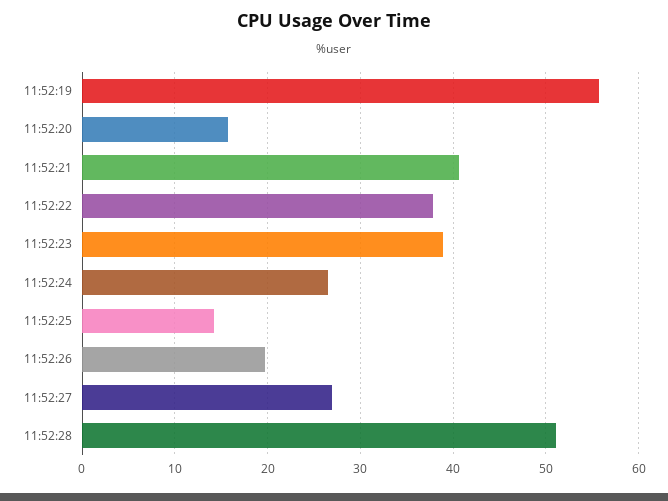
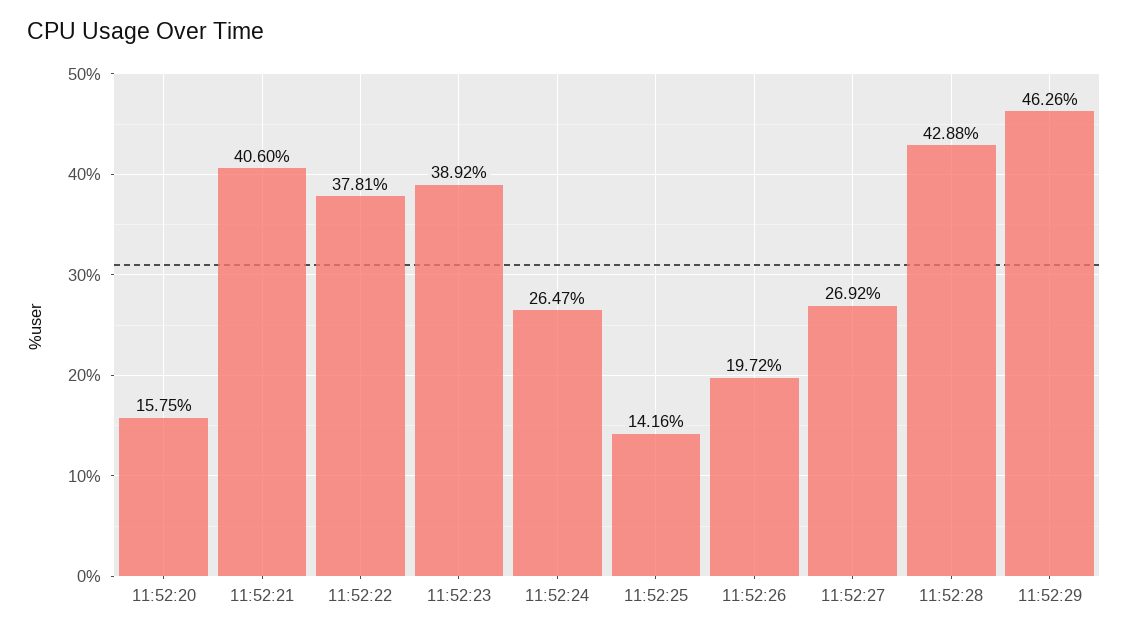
11:52:19: 56 -> none
11:52:28: 51 -> 42.88
11:52:29: none -> 46.26

